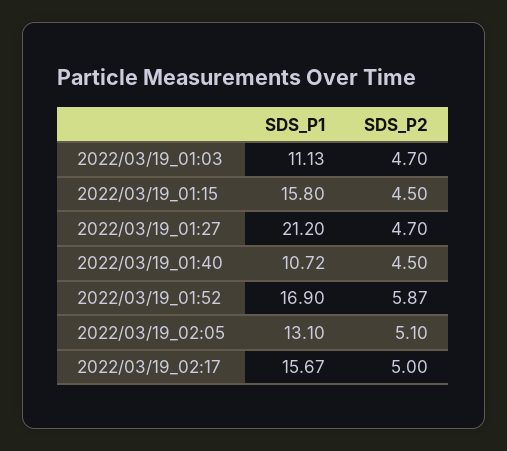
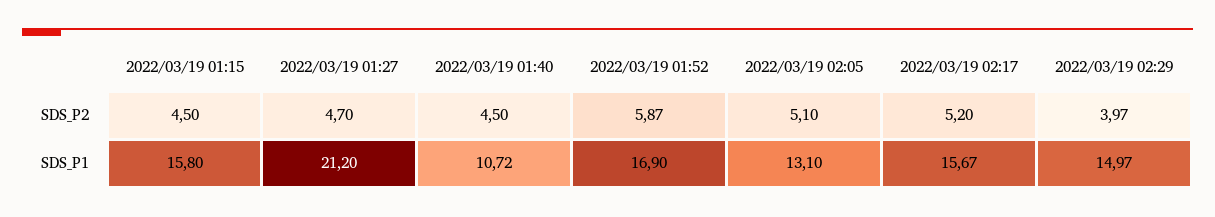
SDS_P1, 2022/03/19_01:03: 11.13 -> none
SDS_P2, 2022/03/19_01:03: 4.7 -> none
SDS_P2, 2022/03/19_02:17: 5 -> 5.2
SDS_P2, 2022/03/19 02:29: none -> 3.97
SDS_P1, 2022/03/19 02:29: none -> 14.97

